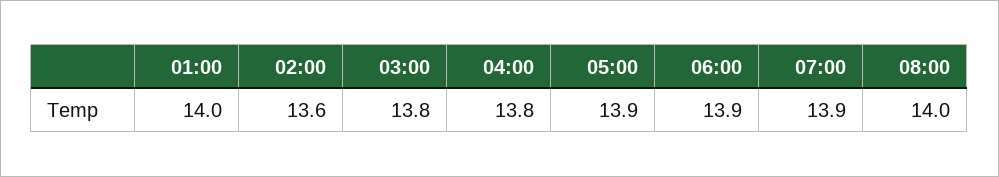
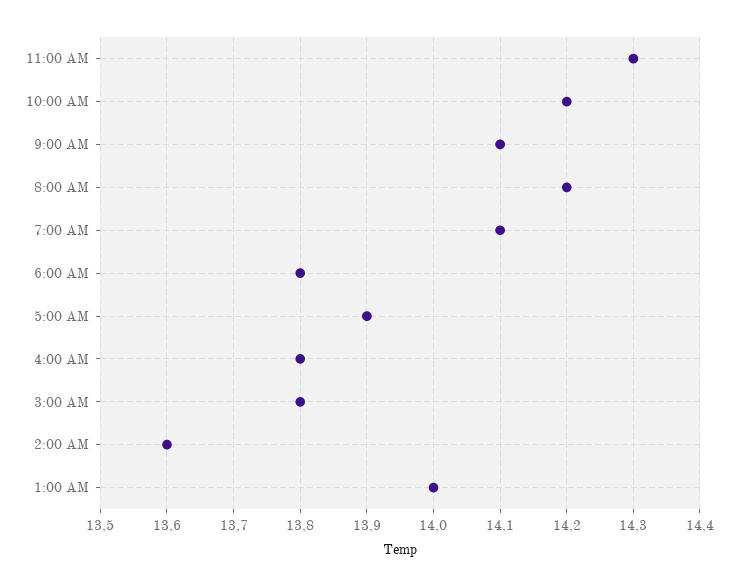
06:00: 13.9 -> 13.8
07:00: 13.9 -> 14.1
08:00: 14 -> 14.2
11:00 AM: none -> 14.3
10:00 AM: none -> 14.2
9:00 AM: none -> 14.1

